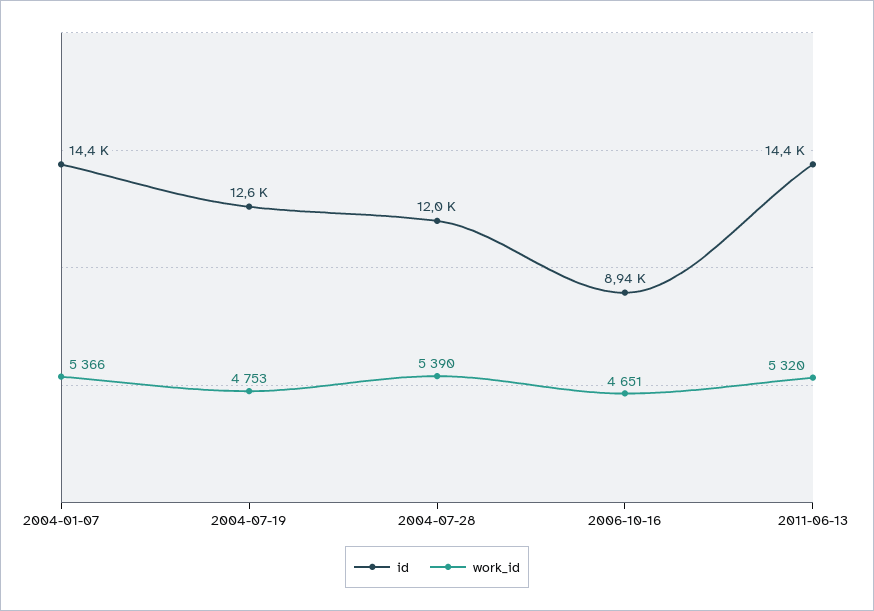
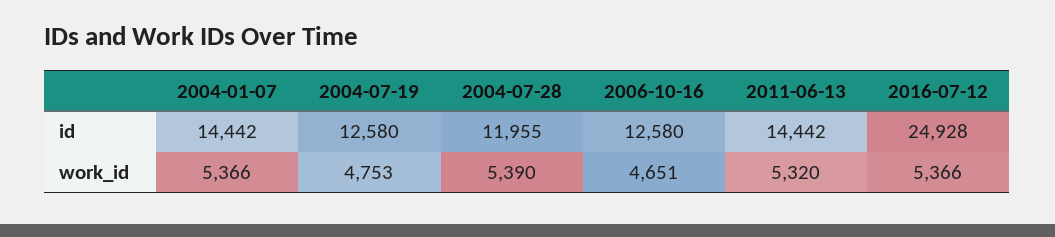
id, 2006-10-16: 8940 -> 12580
id, 2016-07-12: none -> 24928
work_id, 2016-07-12: none -> 5366

